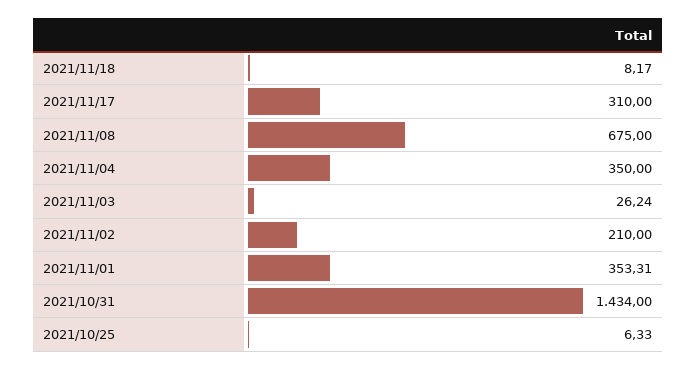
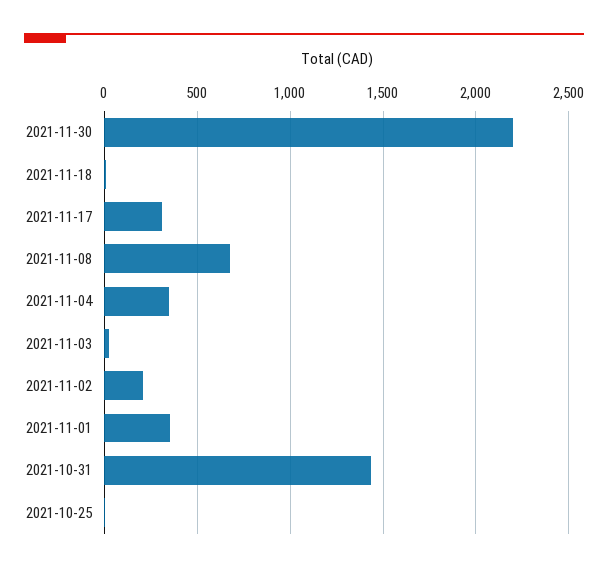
2021-11-30: none -> 2200

